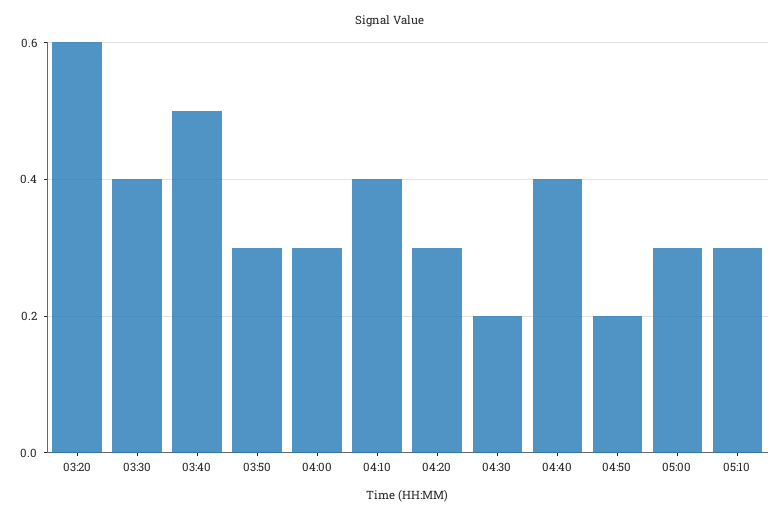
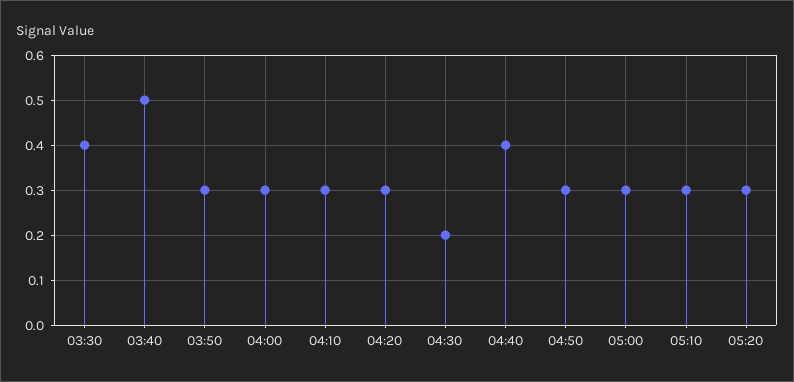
03:20: 0.6 -> none
04:10: 0.4 -> 0.3
04:50: 0.2 -> 0.3
05:20: none -> 0.3

